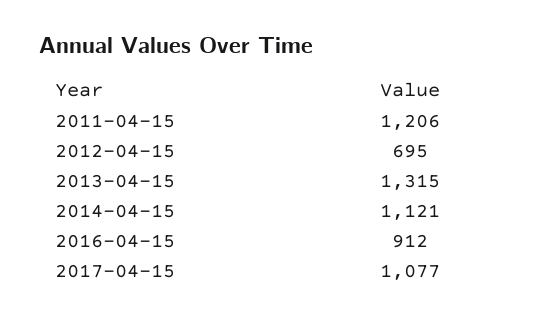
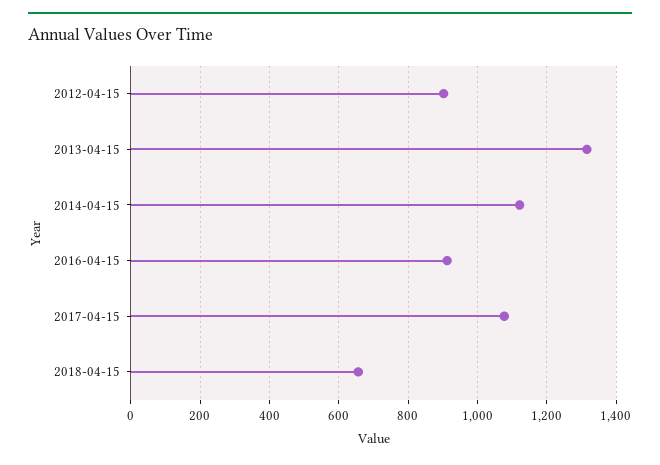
2011-04-15: 1206 -> none
2012-04-15: 695 -> 900
2018-04-15: none -> 660

